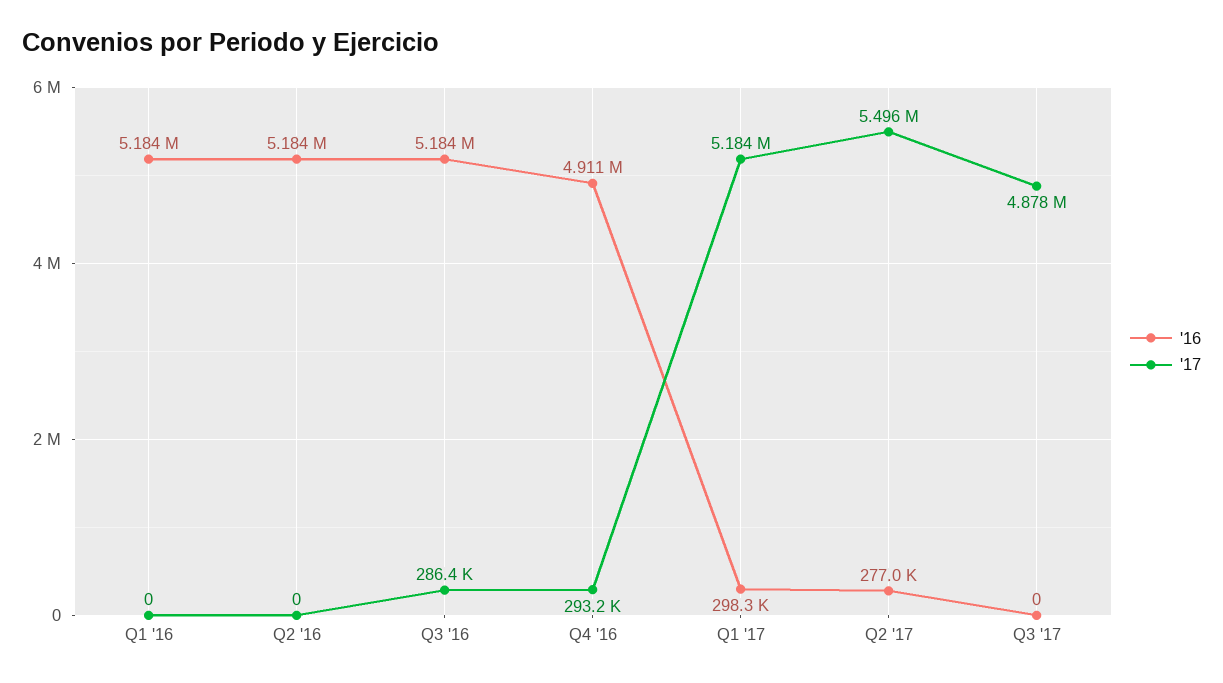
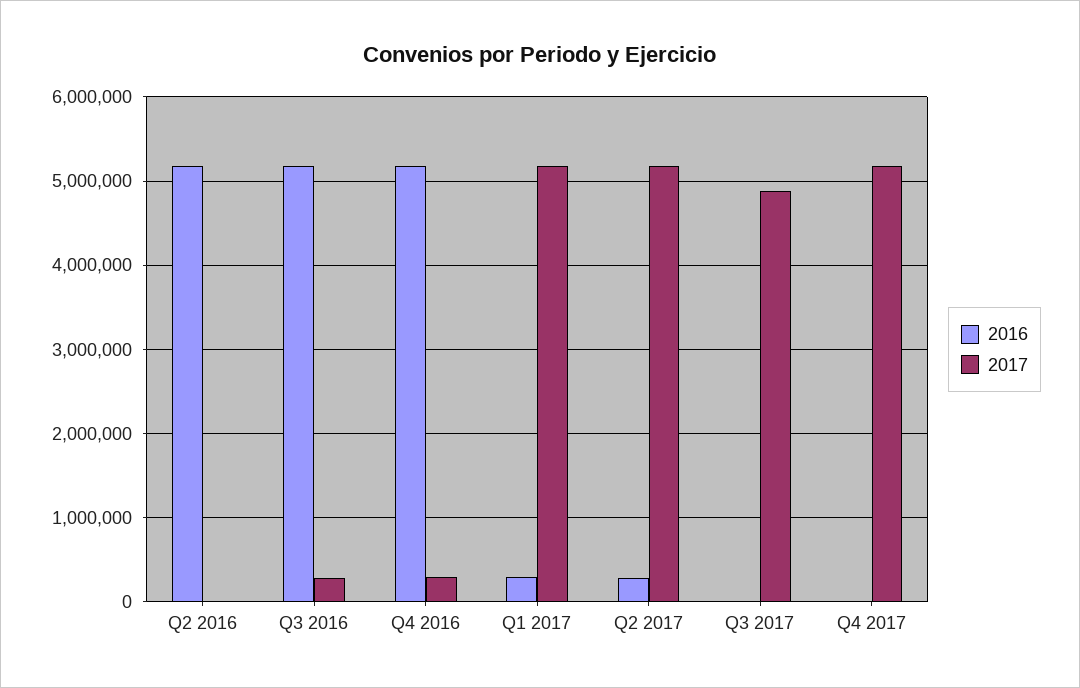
'16, Q1 '16: 5184000 -> none
'17, Q1 '16: 0 -> none
'16, Q4 '16: 4911000 -> 5200000
'17, Q2 '17: 5496000 -> 5200000
'16, Q4 2017: none -> 0
'17, Q4 2017: none -> 5200000

